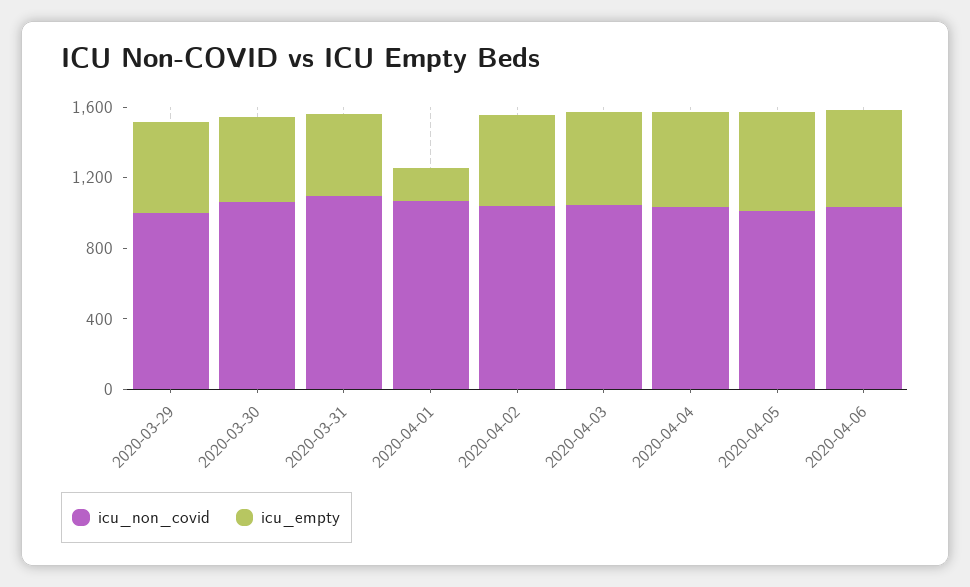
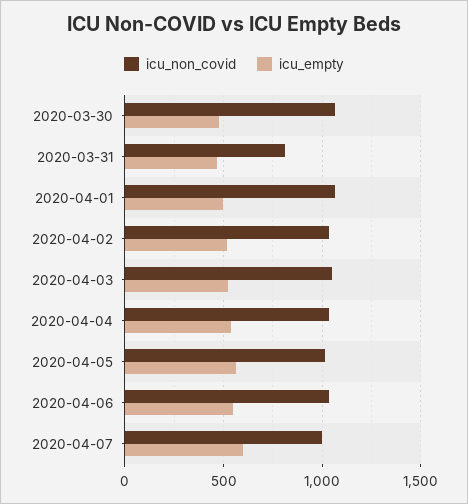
icu_non_covid, 2020-03-29: 1000 -> none
icu_empty, 2020-03-29: 500 -> none
icu_non_covid, 2020-03-31: 1100 -> 800
icu_empty, 2020-04-01: 200 -> 500
icu_non_covid, 2020-04-07: none -> 1000
icu_empty, 2020-04-07: none -> 600

